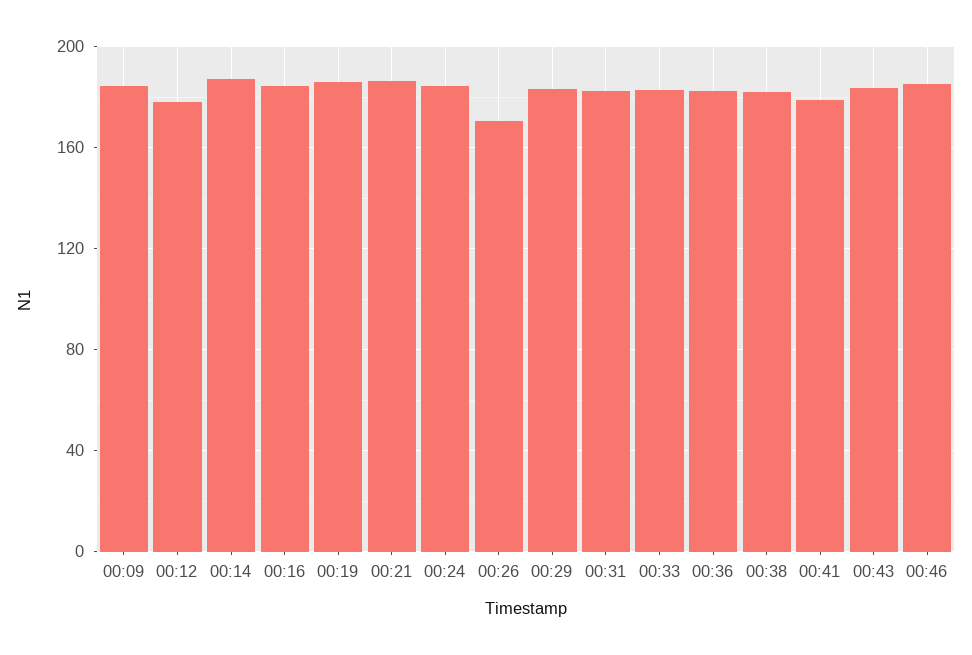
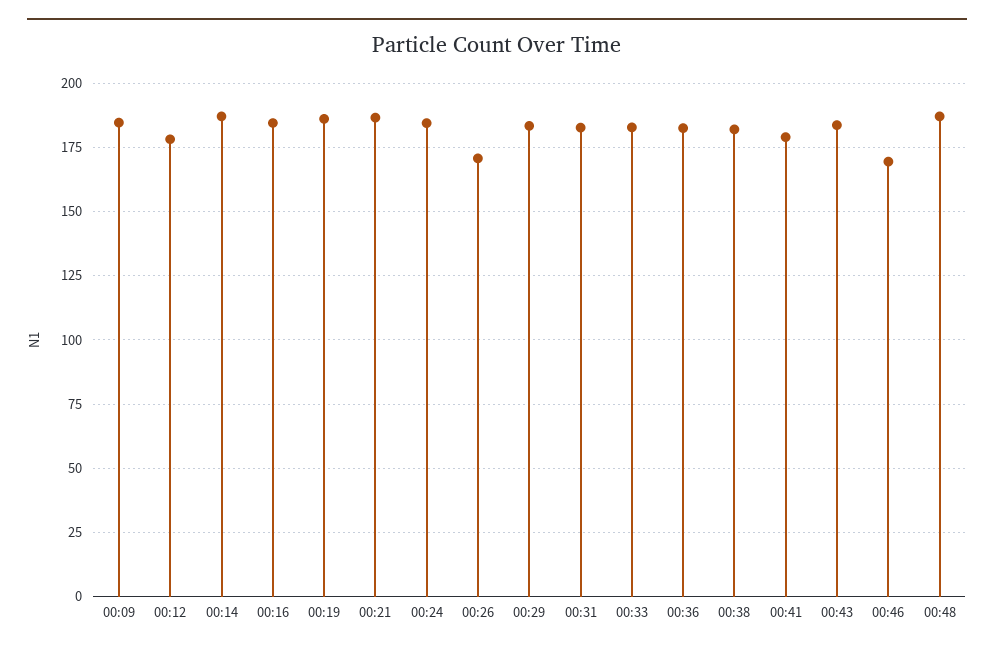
00:46: 185 -> 170
00:48: none -> 187.5

